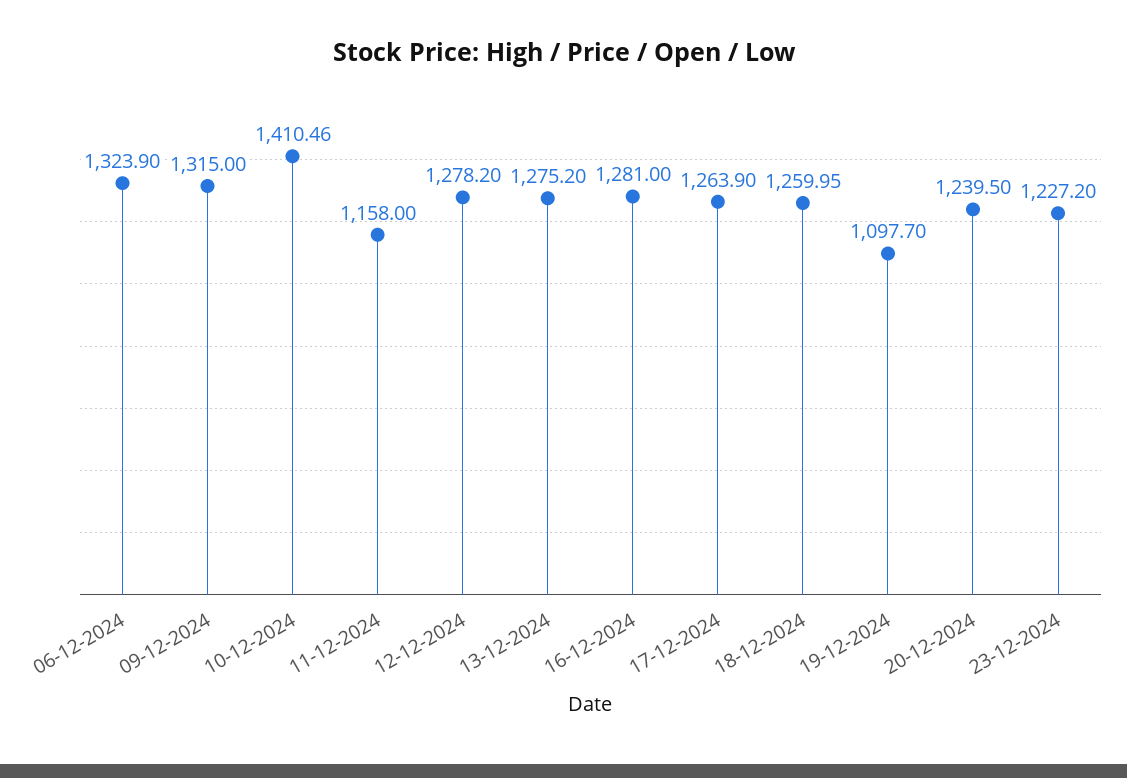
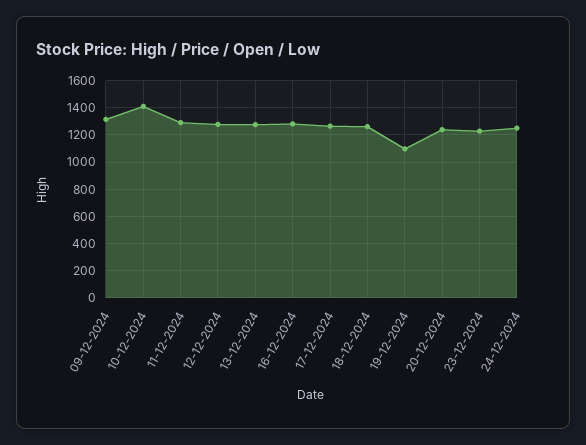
06-12-2024: 1323.9 -> none
11-12-2024: 1158 -> 1300
24-12-2024: none -> 1250

